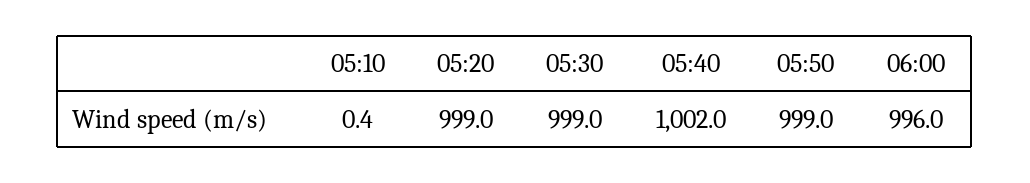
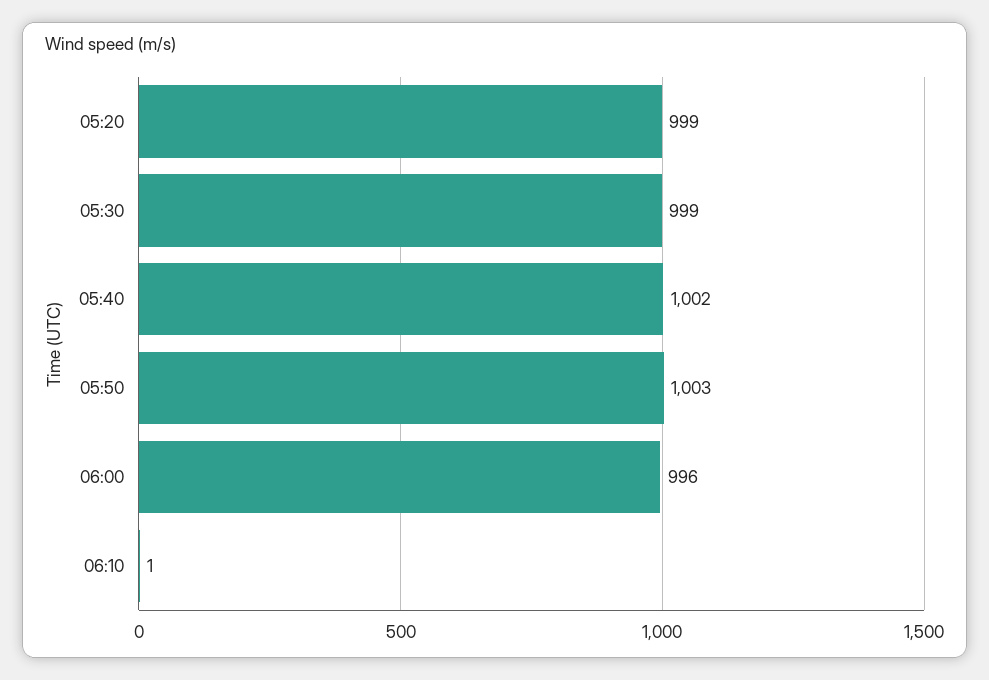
05:10: 0.4 -> none
05:50: 999 -> 1003
06:10: none -> 1

